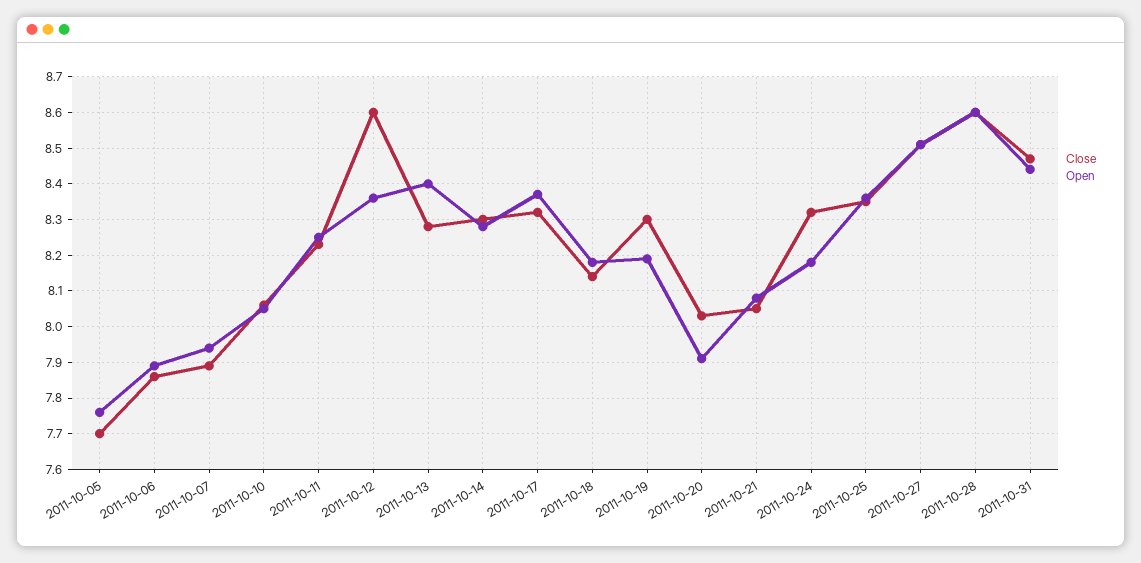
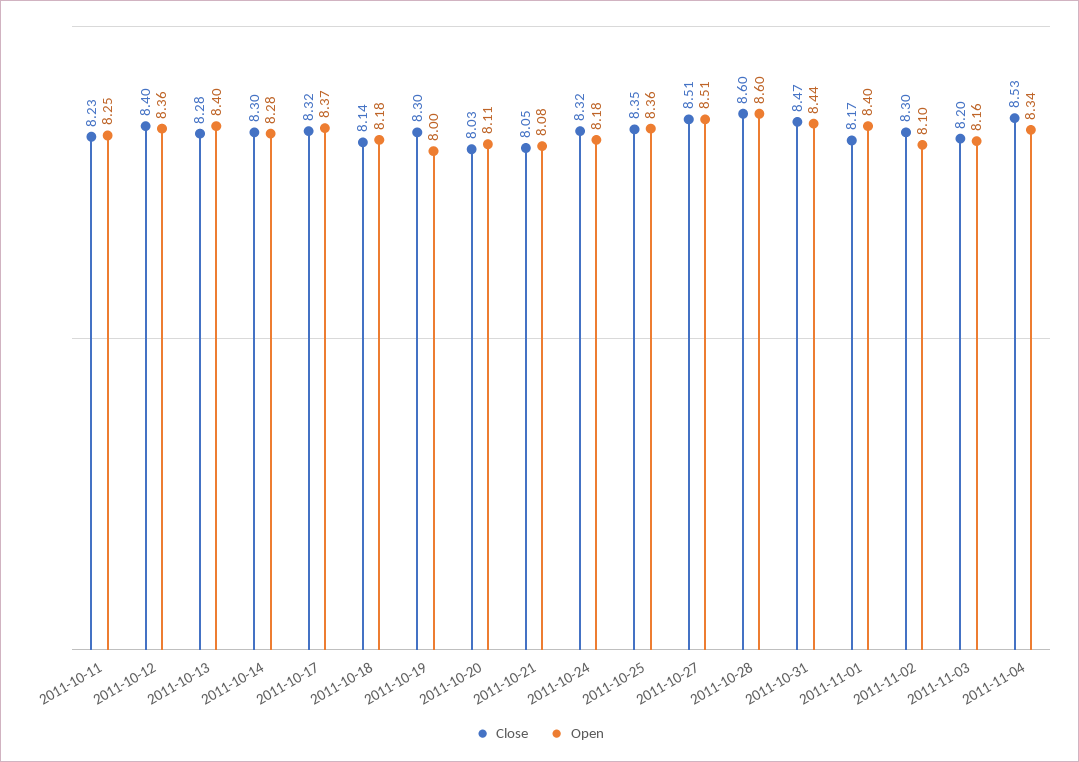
Close, 2011-10-05: 7.7 -> none
Open, 2011-10-05: 7.75 -> none
Close, 2011-10-06: 7.85 -> none
Open, 2011-10-06: 7.9 -> none
Close, 2011-10-07: 7.9 -> none
Open, 2011-10-07: 7.95 -> none
Close, 2011-10-10: 8.05 -> none
Open, 2011-10-10: 8.05 -> none
Close, 2011-10-12: 8.6 -> 8.4
Open, 2011-10-19: 8.2 -> 8
Open, 2011-10-20: 7.9 -> 8.11
Close, 2011-11-01: none -> 8.17
Open, 2011-11-01: none -> 8.4
Close, 2011-11-02: none -> 8.3
Open, 2011-11-02: none -> 8.1
Close, 2011-11-03: none -> 8.2
Open, 2011-11-03: none -> 8.16
Close, 2011-11-04: none -> 8.53
Open, 2011-11-04: none -> 8.34

